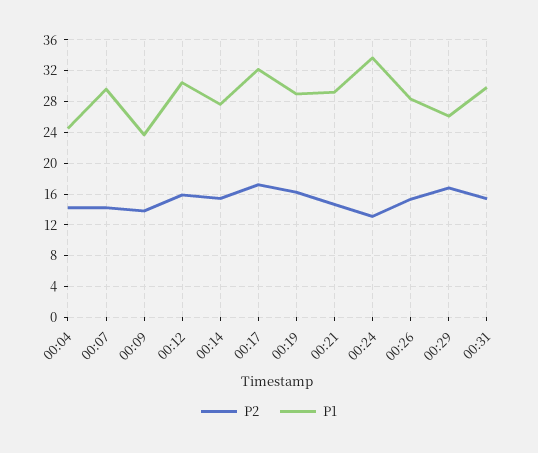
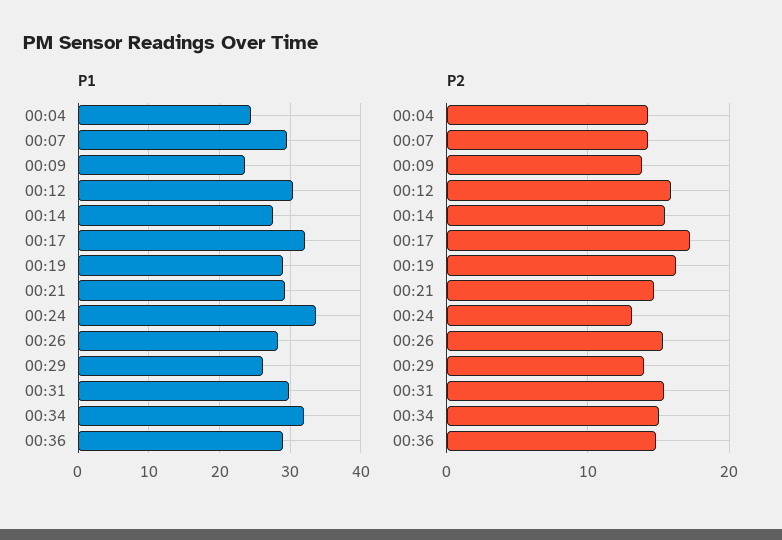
P2, 00:29: 17 -> 14
P1, 00:34: none -> 32
P1, 00:36: none -> 29
P2, 00:34: none -> 15
P2, 00:36: none -> 15

